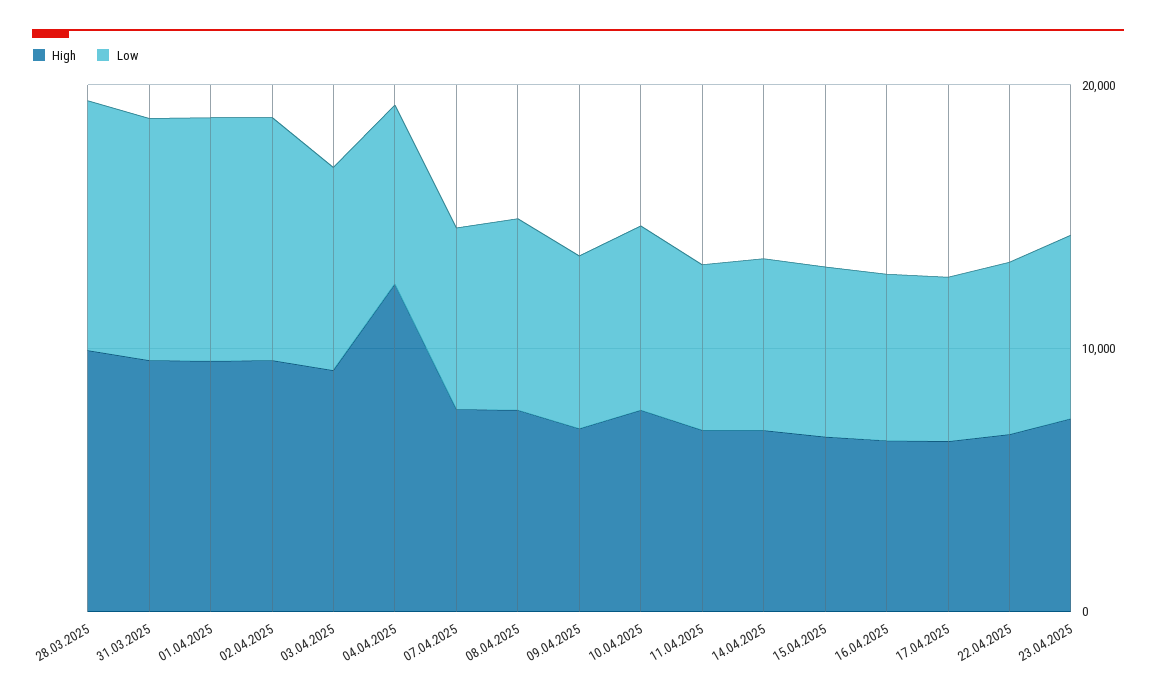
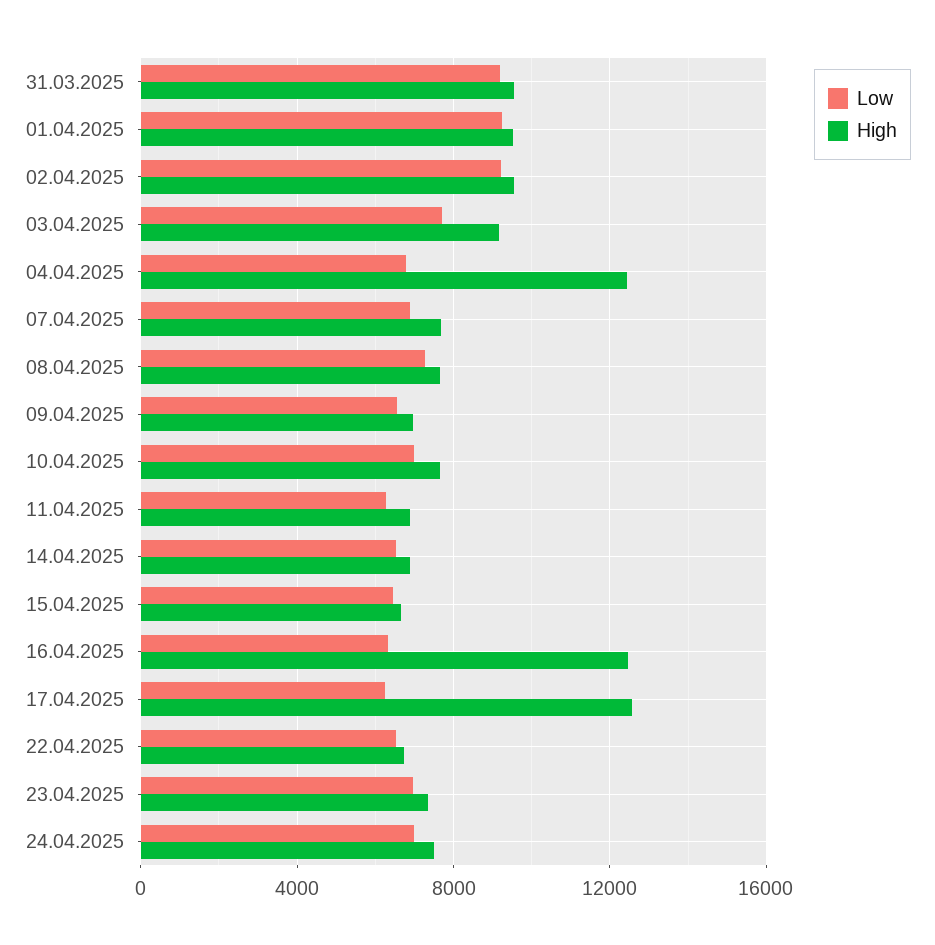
High, 28.03.2025: 10000 -> none
Low, 28.03.2025: 10000 -> none
High, 16.04.2025: 6000 -> 12500
High, 17.04.2025: 6000 -> 12500
Low, 24.04.2025: none -> 7000
High, 24.04.2025: none -> 7500

